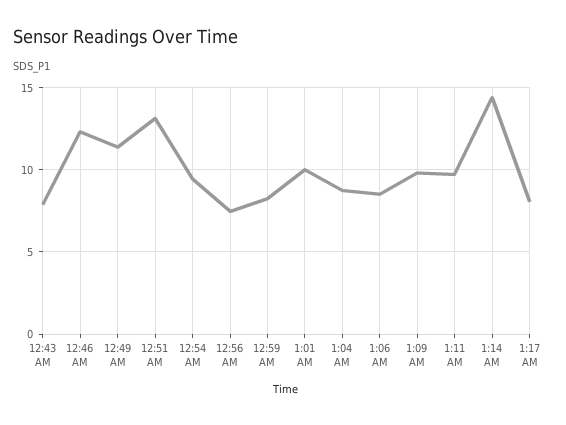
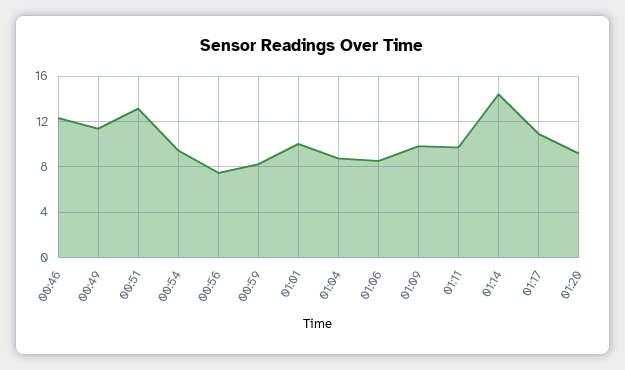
12:43 AM: 8 -> none
1:17 AM: 8 -> 11
01:20: none -> 9

